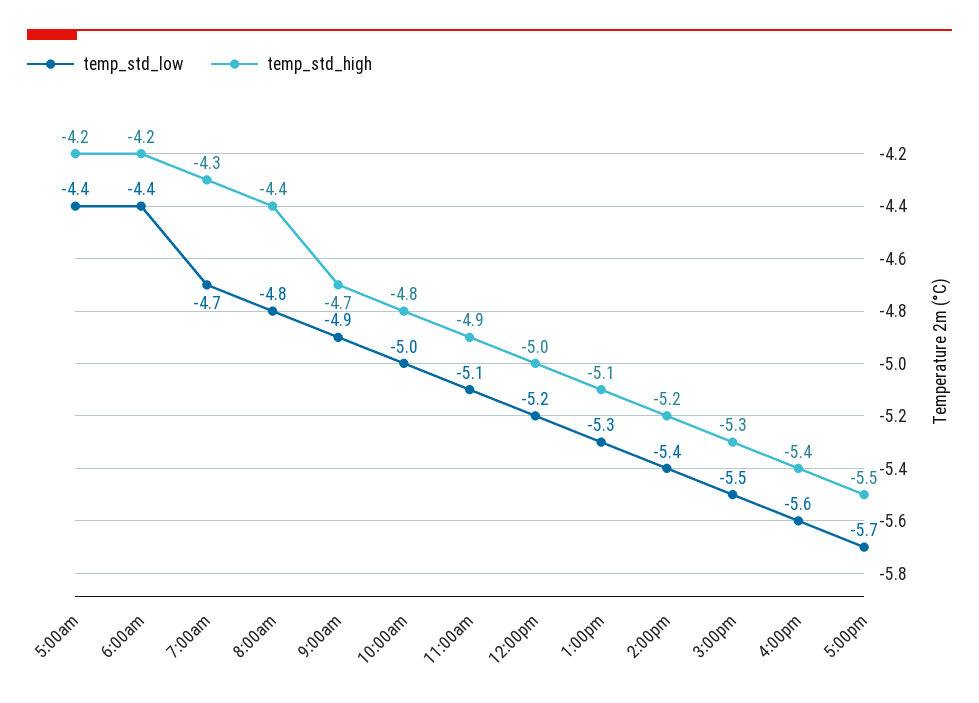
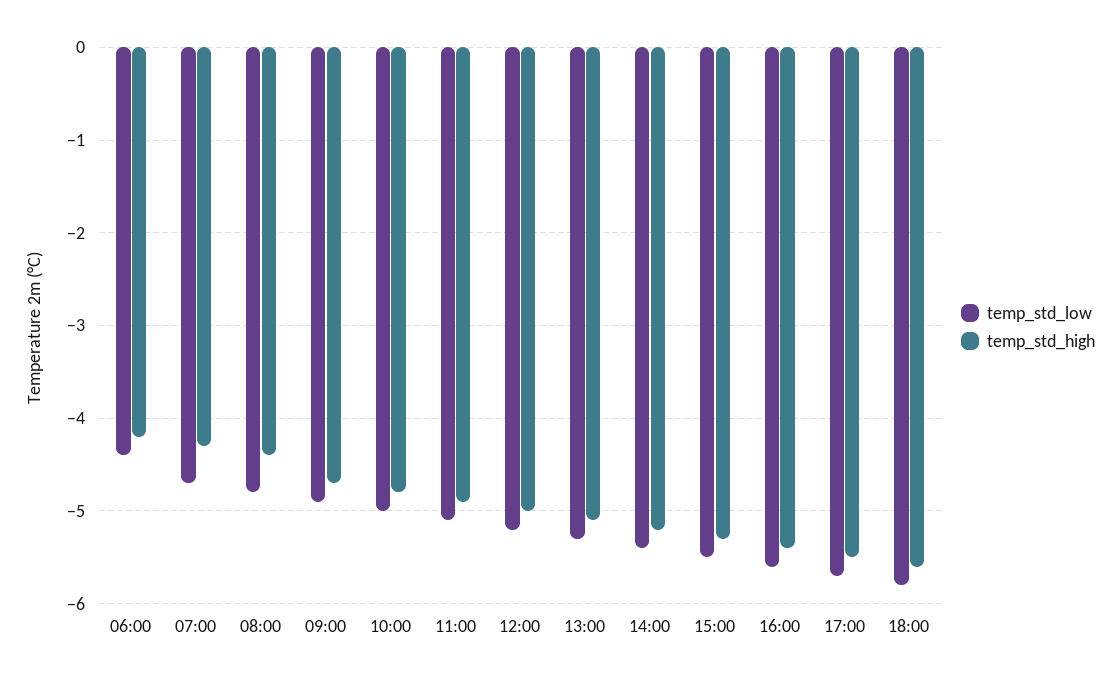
temp_std_low, 5:00am: -4.4 -> none
temp_std_high, 5:00am: -4.2 -> none
temp_std_low, 18:00: none -> -5.8
temp_std_high, 18:00: none -> -5.6

